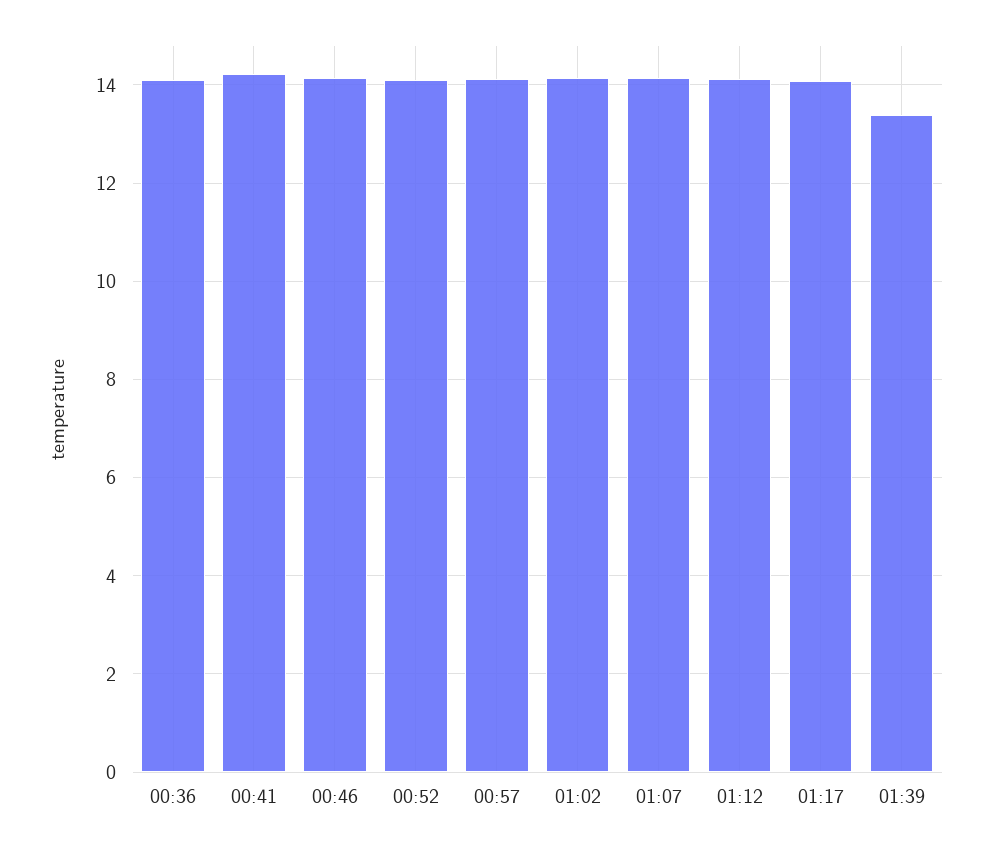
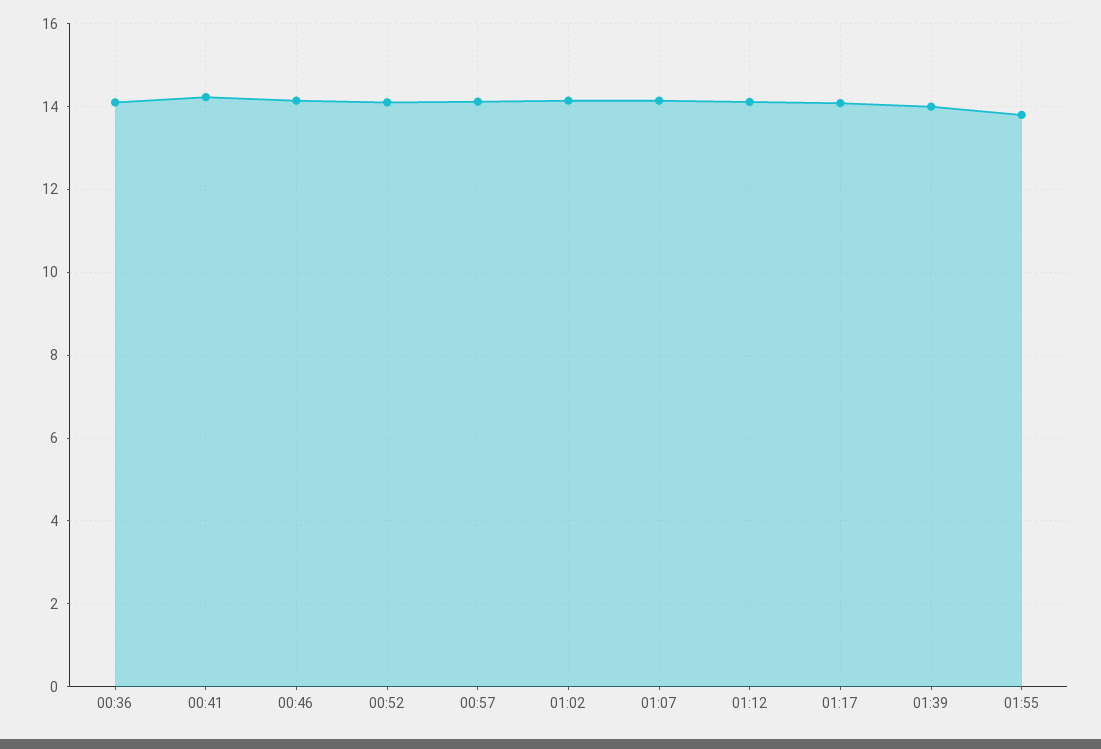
01:39: 13.4 -> 14
01:55: none -> 13.8

